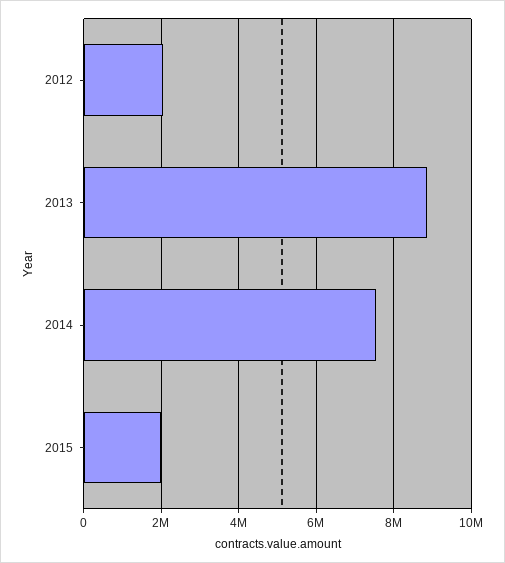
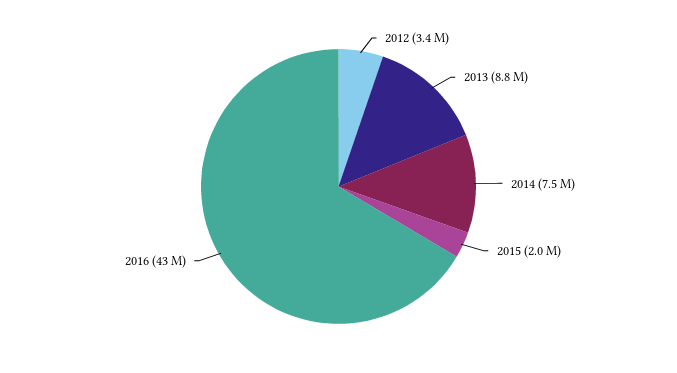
2012: 2000000 -> 3400000
2016: none -> 43000000

